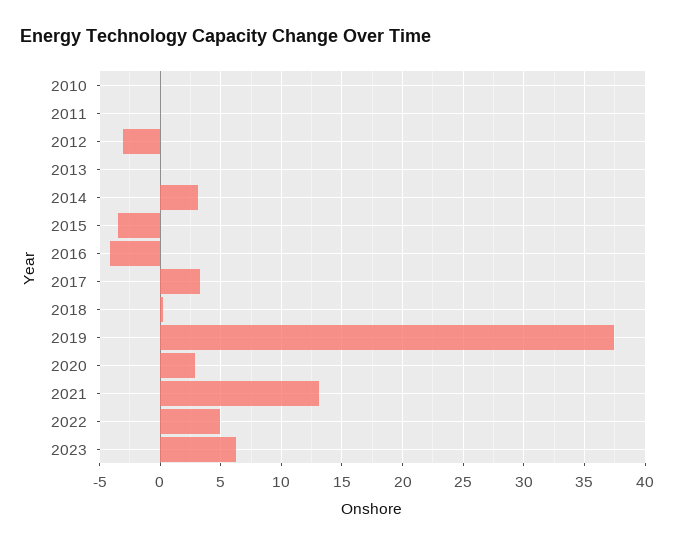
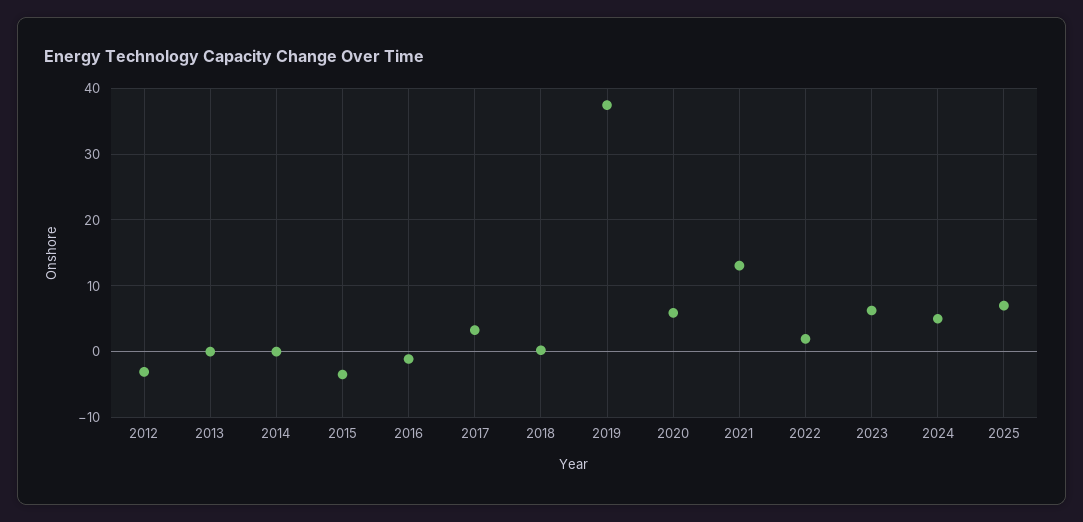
2010: 0 -> none
2011: 0 -> none
2014: 3 -> 0
2016: -4 -> -1
2020: 3 -> 6
2022: 5 -> 2
2024: none -> 5
2025: none -> 7

